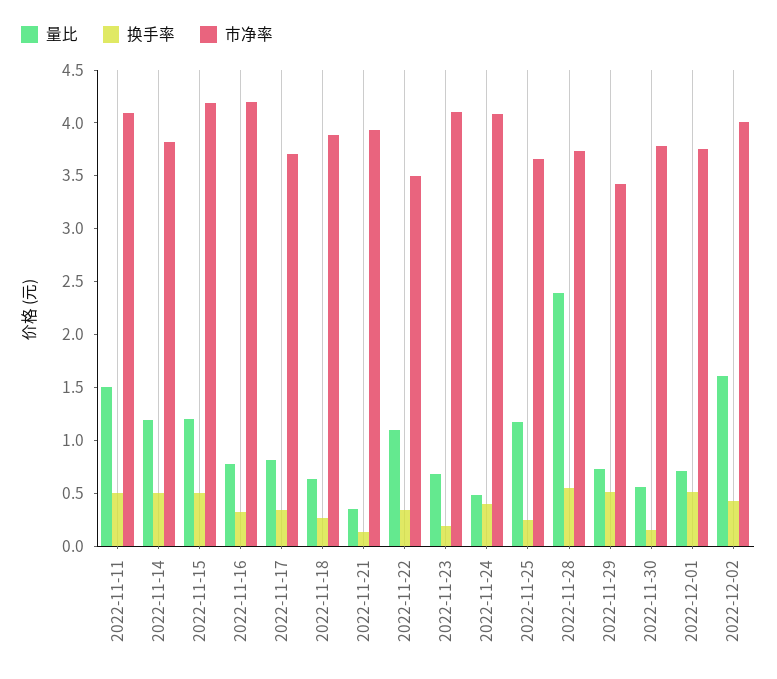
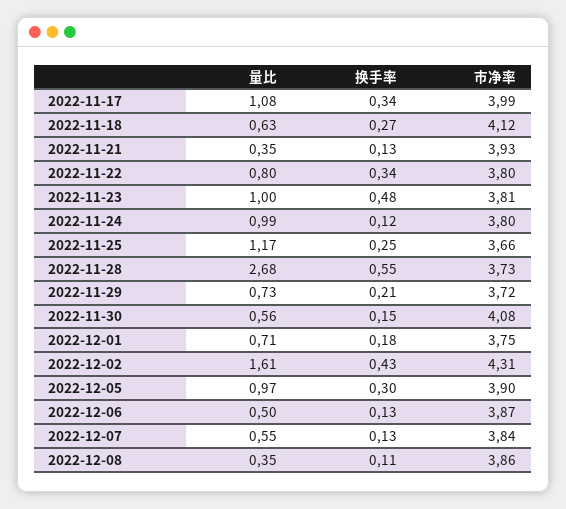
量比, 2022-11-11: 1.5 -> none
换手率, 2022-11-11: 0.5 -> none
市净率, 2022-11-11: 4.1 -> none
量比, 2022-11-14: 1.2 -> none
换手率, 2022-11-14: 0.5 -> none
市净率, 2022-11-14: 3.8 -> none
量比, 2022-11-15: 1.2 -> none
换手率, 2022-11-15: 0.5 -> none
市净率, 2022-11-15: 4.2 -> none
量比, 2022-11-16: 0.8 -> none
换手率, 2022-11-16: 0.3 -> none
市净率, 2022-11-16: 4.2 -> none
量比, 2022-11-17: 0.8 -> 1.08
市净率, 2022-11-17: 3.7 -> 3.99
市净率, 2022-11-18: 3.9 -> 4.12
量比, 2022-11-22: 1.1 -> 0.8
市净率, 2022-11-22: 3.5 -> 3.8
量比, 2022-11-23: 0.7 -> 1
换手率, 2022-11-23: 0.2 -> 0.48
市净率, 2022-11-23: 4.1 -> 3.81
量比, 2022-11-24: 0.5 -> 0.99
换手率, 2022-11-24: 0.4 -> 0.12
市净率, 2022-11-24: 4.1 -> 3.8
量比, 2022-11-28: 2.4 -> 2.68
换手率, 2022-11-29: 0.5 -> 0.21
市净率, 2022-11-29: 3.4 -> 3.72
市净率, 2022-11-30: 3.8 -> 4.08
换手率, 2022-12-01: 0.5 -> 0.18
市净率, 2022-12-02: 4 -> 4.31
量比, 2022-12-05: none -> 0.97
换手率, 2022-12-05: none -> 0.3
市净率, 2022-12-05: none -> 3.9
量比, 2022-12-06: none -> 0.5
换手率, 2022-12-06: none -> 0.13
市净率, 2022-12-06: none -> 3.87
量比, 2022-12-07: none -> 0.55
换手率, 2022-12-07: none -> 0.13
市净率, 2022-12-07: none -> 3.84
量比, 2022-12-08: none -> 0.35
换手率, 2022-12-08: none -> 0.11
市净率, 2022-12-08: none -> 3.86

